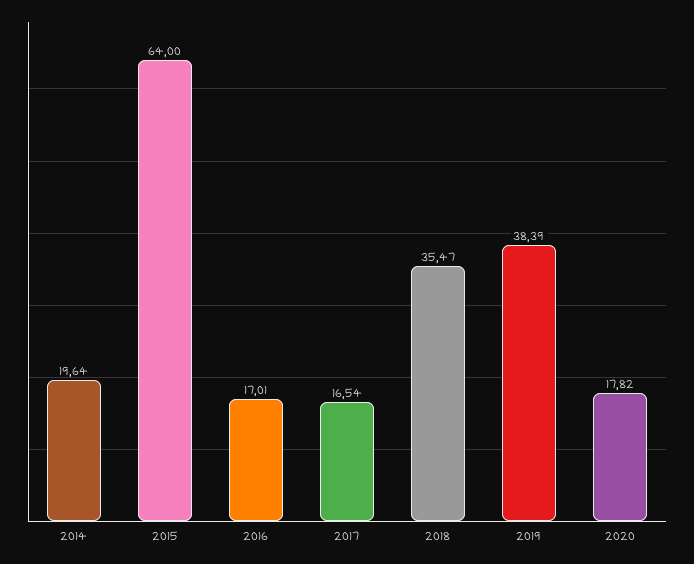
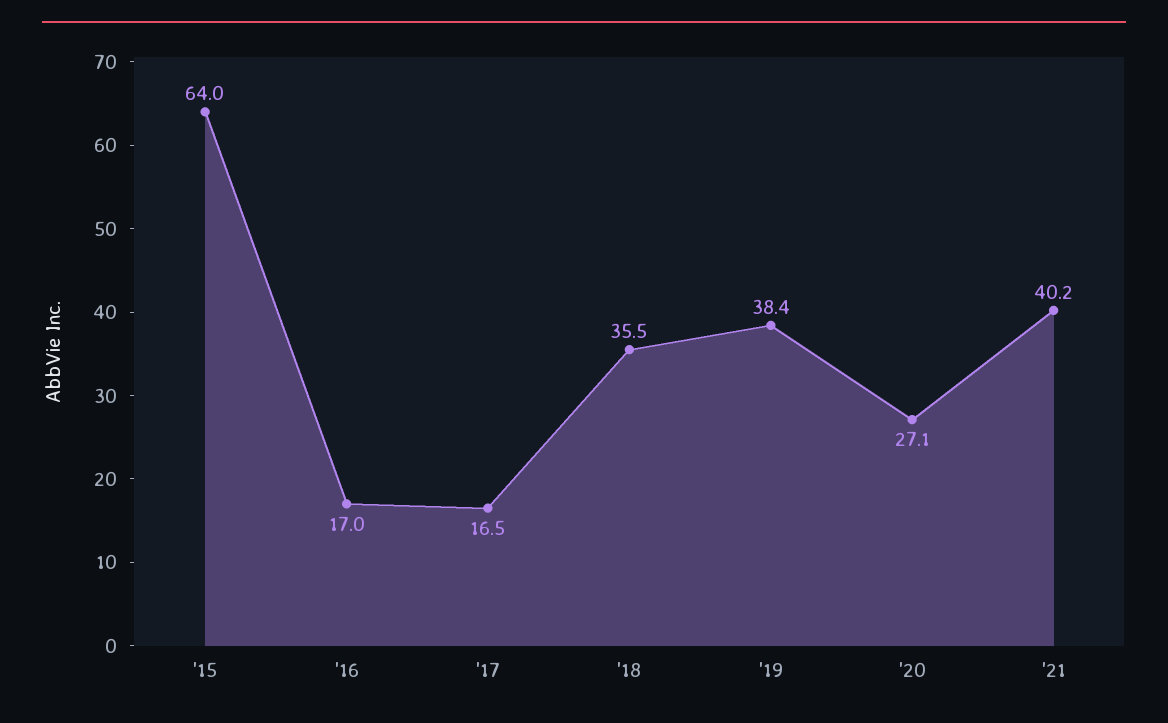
2014: 19.64 -> none
2020: 17.82 -> 27.1
'21: none -> 40.2

